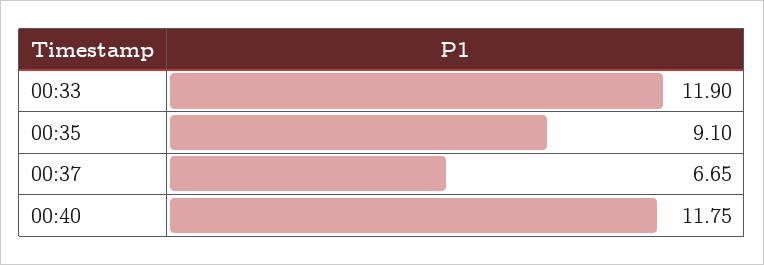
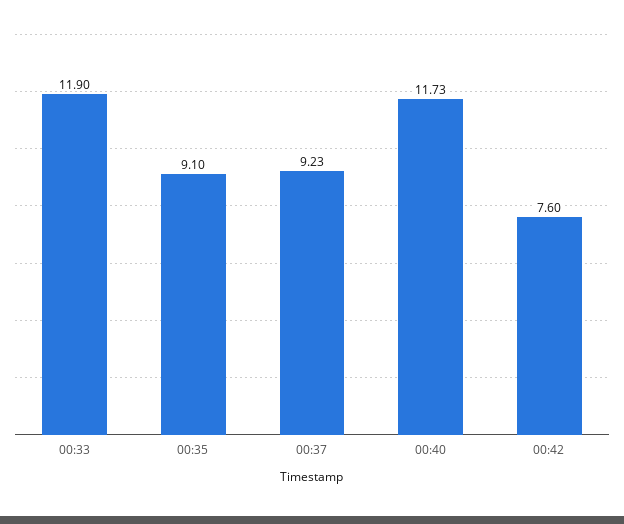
00:37: 6.65 -> 9.23
00:40: 11.75 -> 11.73
00:42: none -> 7.6

